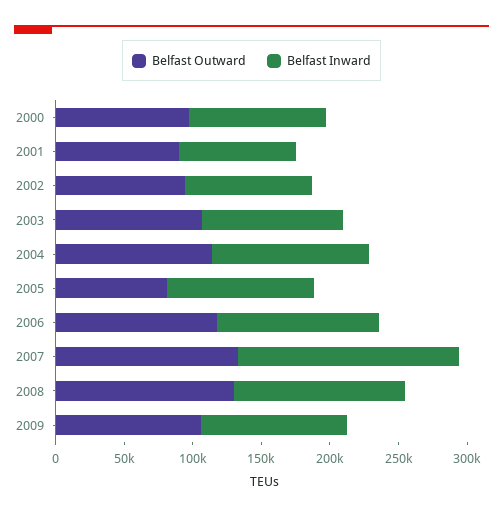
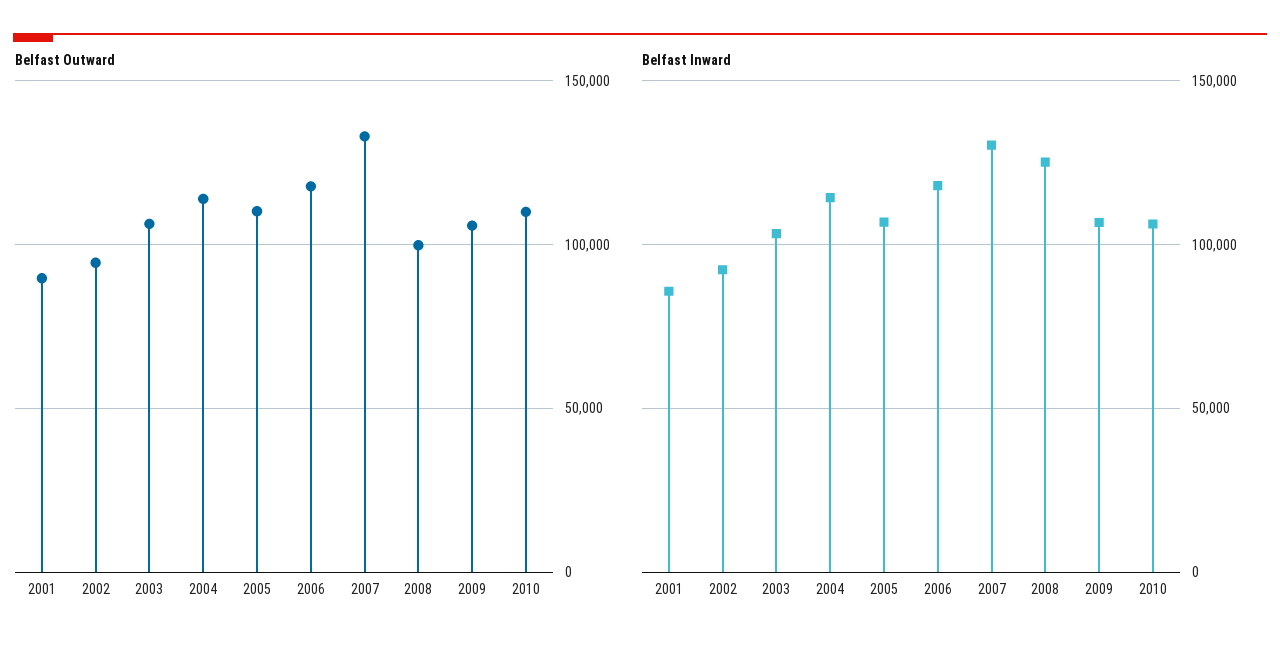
Belfast Outward, 2000: 100000 -> none
Belfast Inward, 2000: 100000 -> none
Belfast Outward, 2005: 80000 -> 110000
Belfast Inward, 2007: 160000 -> 130000
Belfast Outward, 2008: 130000 -> 100000
Belfast Outward, 2010: none -> 110000
Belfast Inward, 2010: none -> 105000

